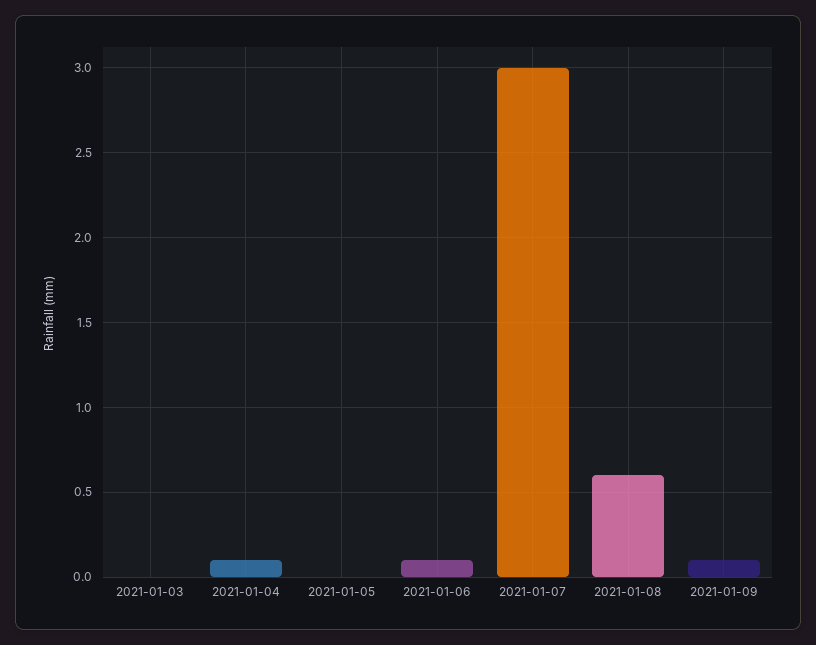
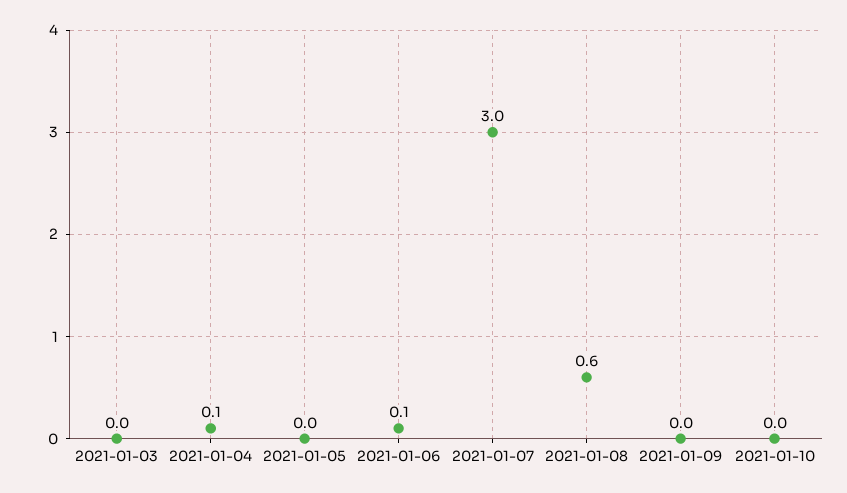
2021-01-09: 0.1 -> 0
2021-01-10: none -> 0

